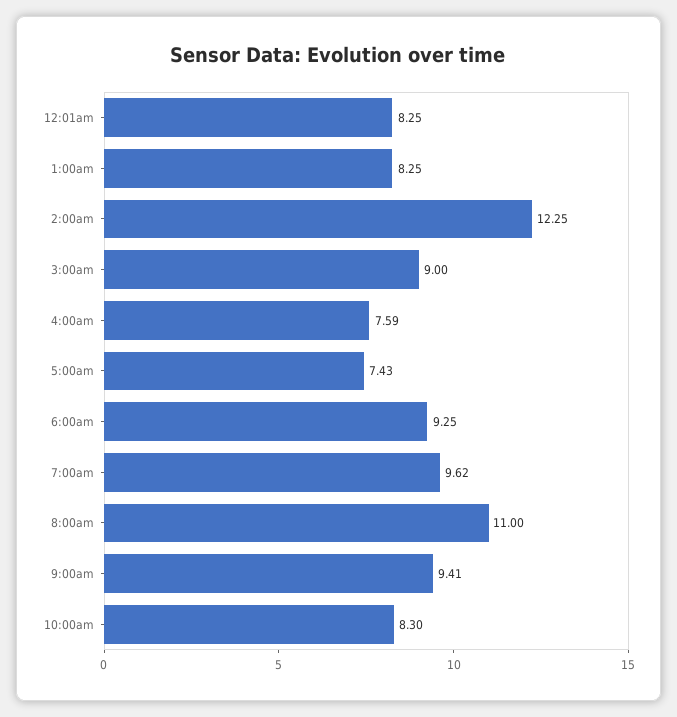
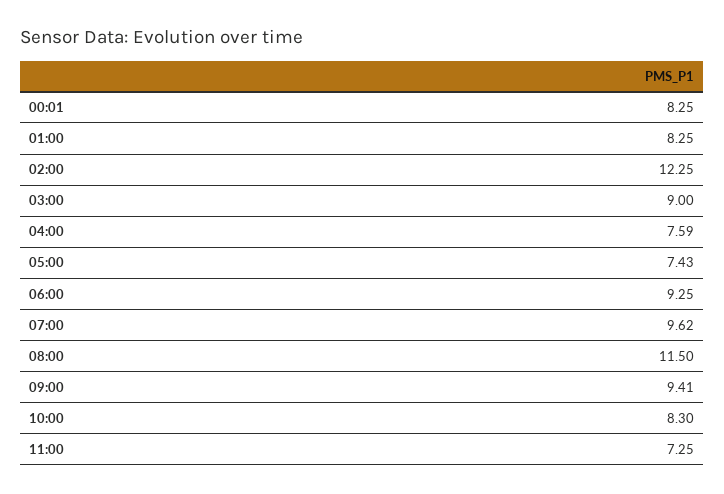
8:00am: 11 -> 11.5
11:00: none -> 7.25

